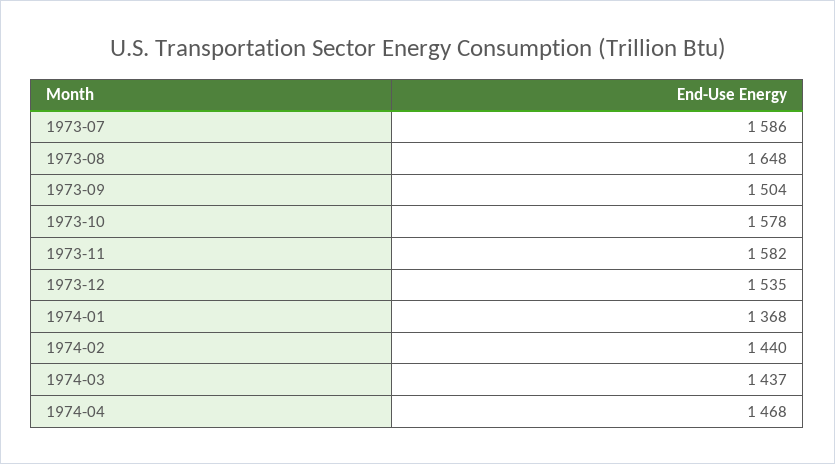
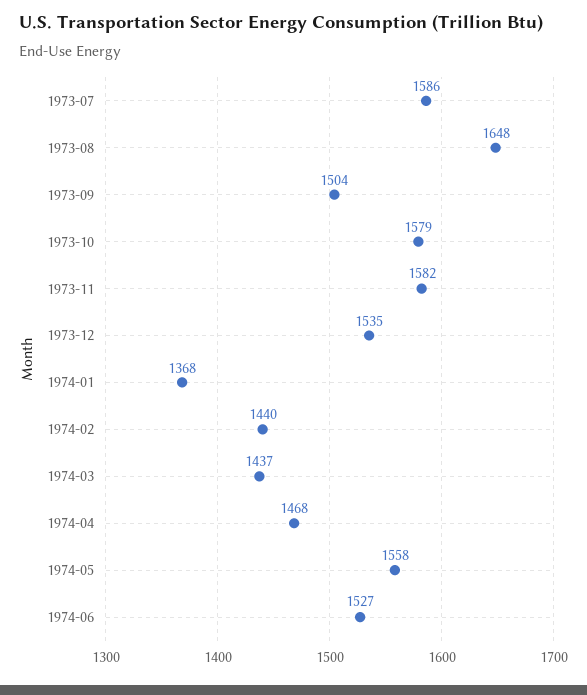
1973-10: 1578 -> 1579
1974-05: none -> 1558
1974-06: none -> 1527

